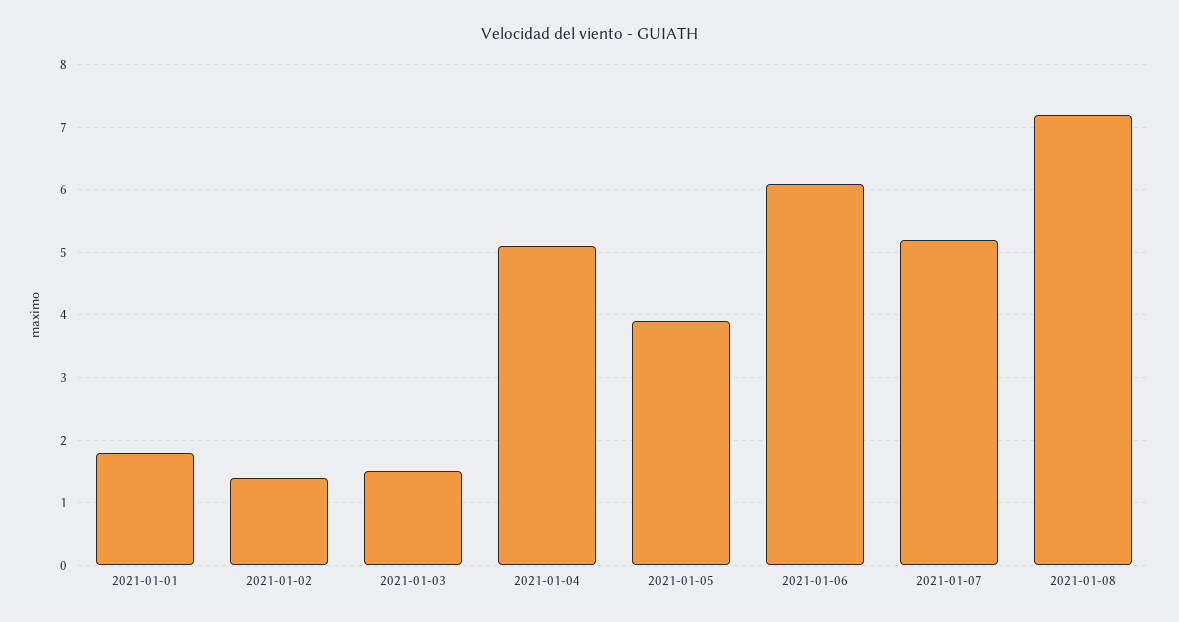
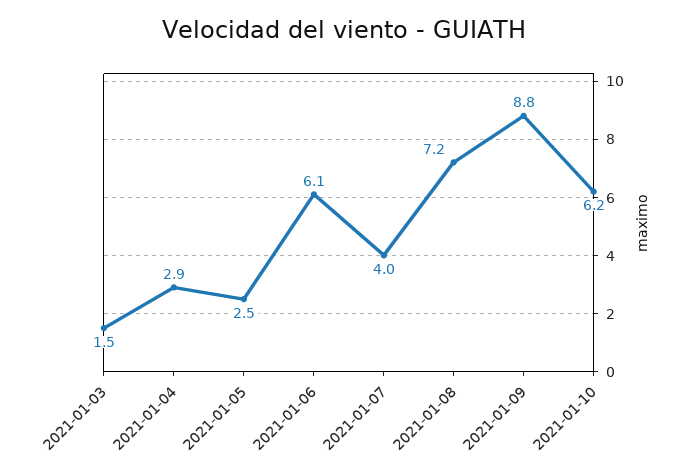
2021-01-01: 1.8 -> none
2021-01-02: 1.4 -> none
2021-01-04: 5.1 -> 2.9
2021-01-05: 3.9 -> 2.5
2021-01-07: 5.2 -> 4
2021-01-09: none -> 8.8
2021-01-10: none -> 6.2

